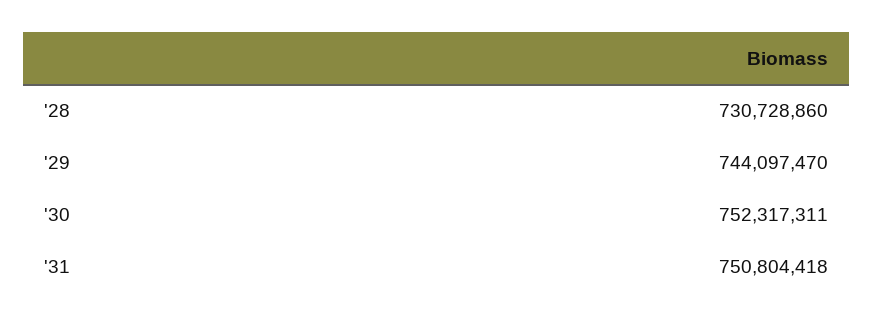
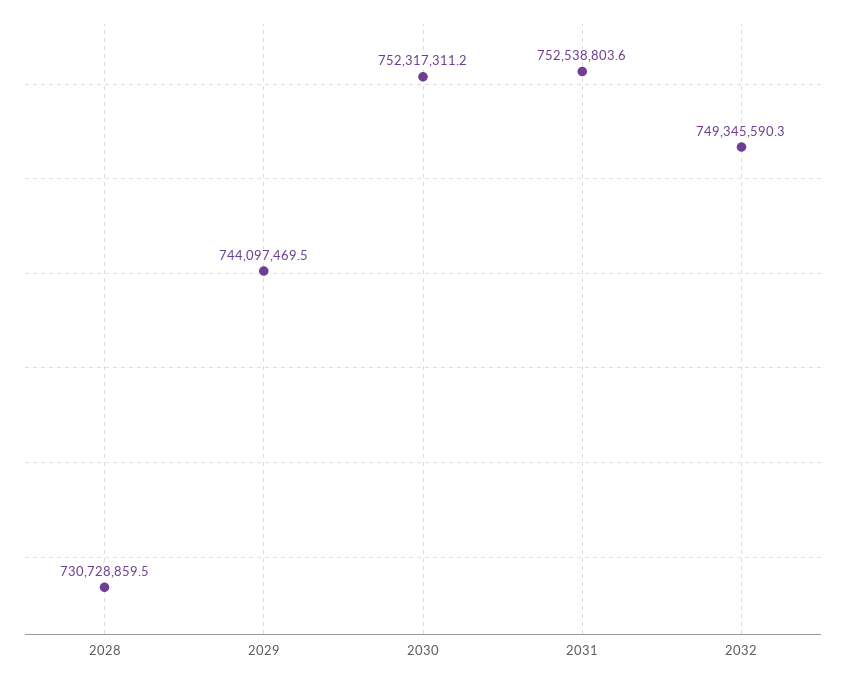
'31: 750804418 -> 752538803.6
2032: none -> 749345590.3

